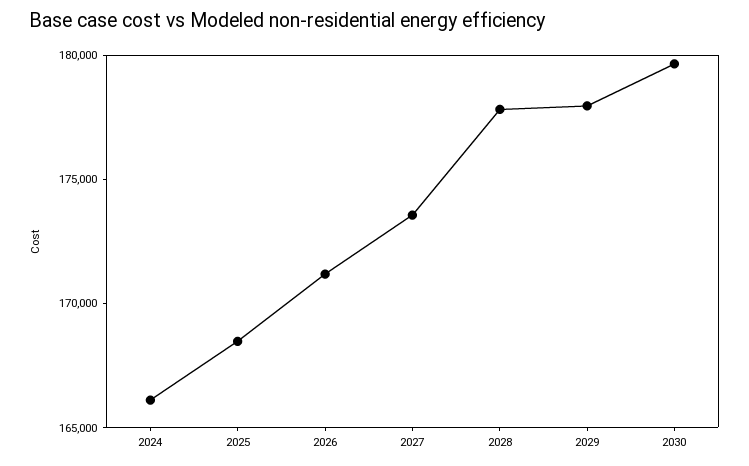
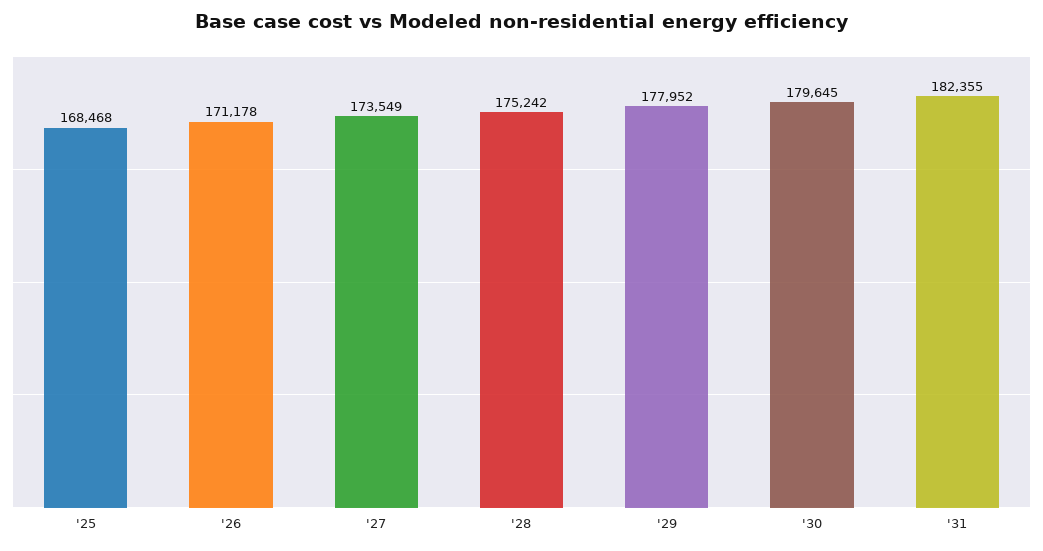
2024: 166000 -> none
2028: 178000 -> 175242
'31: none -> 182355

